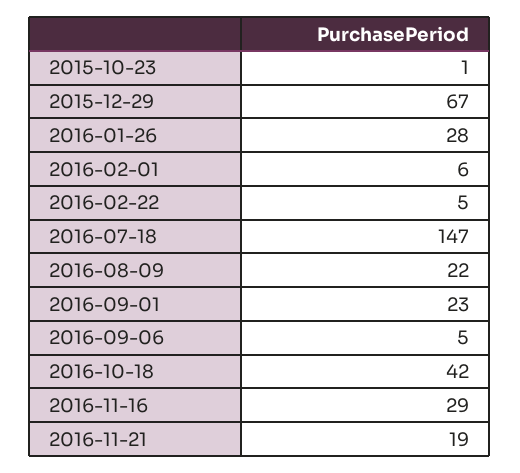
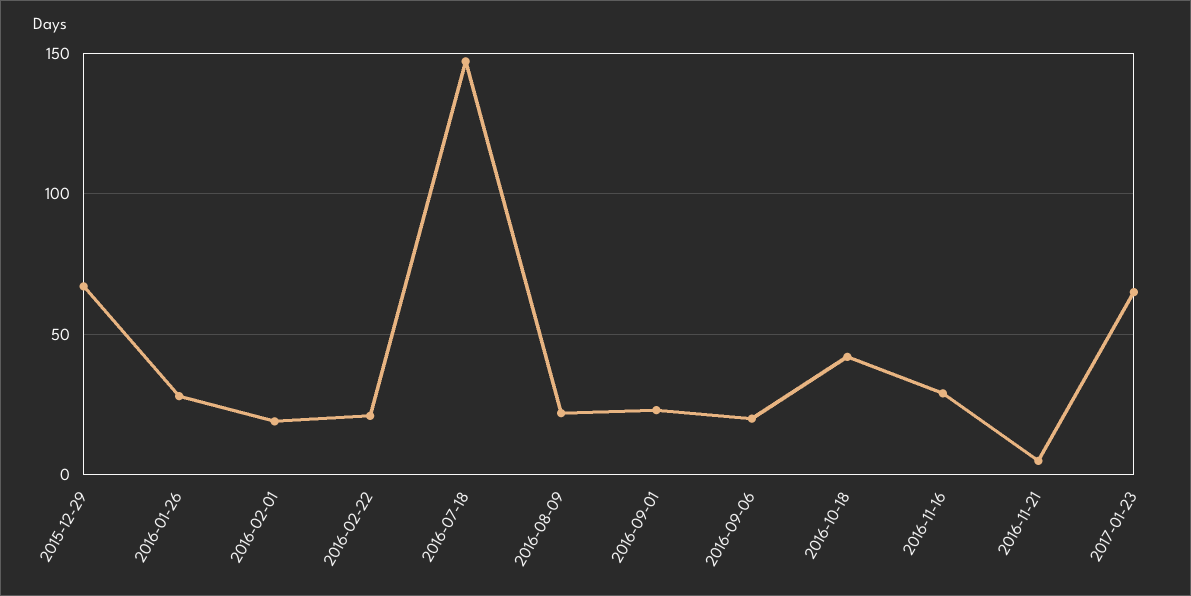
2015-10-23: 1 -> none
2016-02-01: 6 -> 20
2016-02-22: 5 -> 20
2016-09-06: 5 -> 20
2016-11-21: 19 -> 5
2017-01-23: none -> 65

